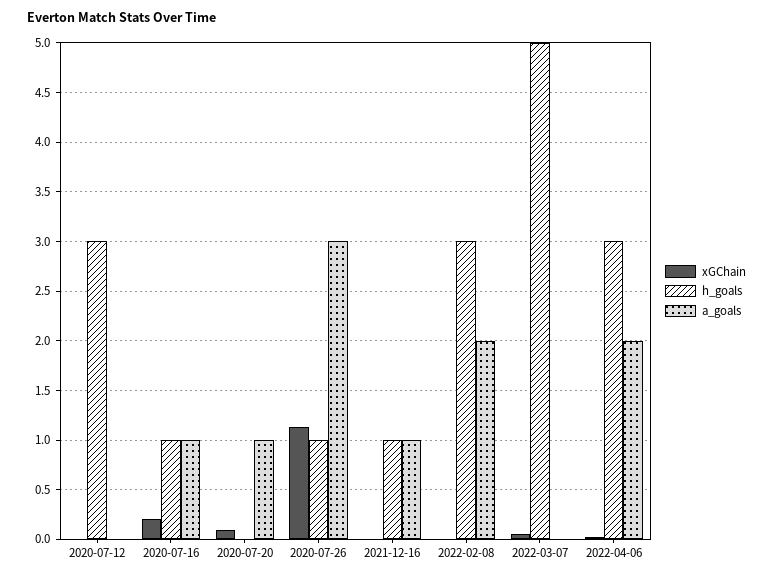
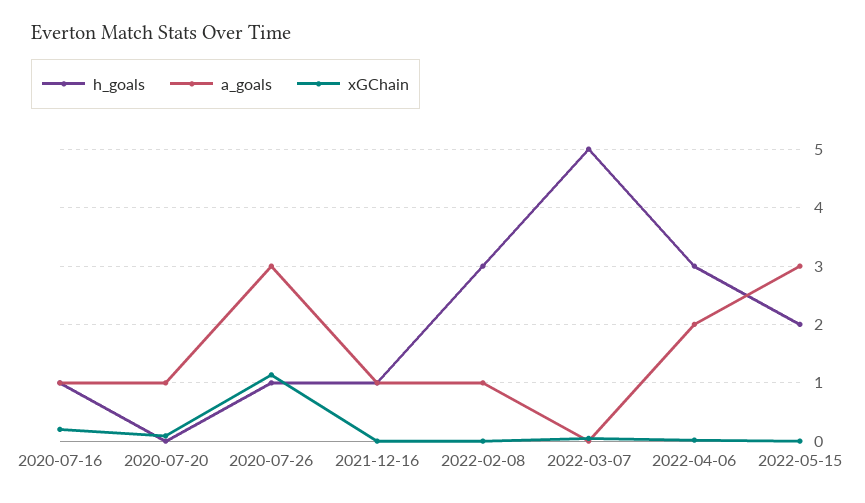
xGChain, 2020-07-12: 0 -> none
h_goals, 2020-07-12: 3 -> none
a_goals, 2020-07-12: 0 -> none
a_goals, 2022-02-08: 2 -> 1
h_goals, 2022-05-15: none -> 2
a_goals, 2022-05-15: none -> 3
xGChain, 2022-05-15: none -> 0

